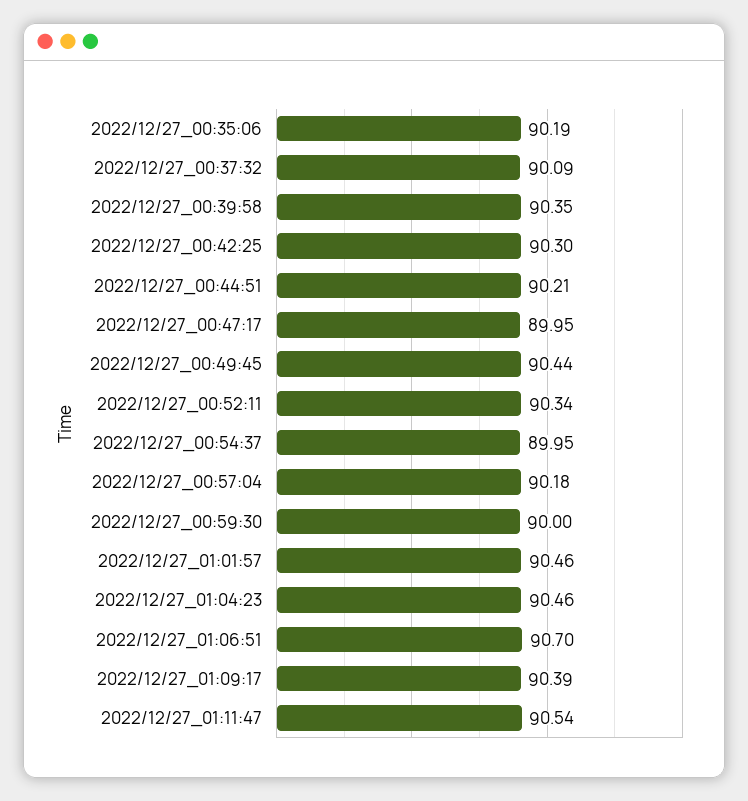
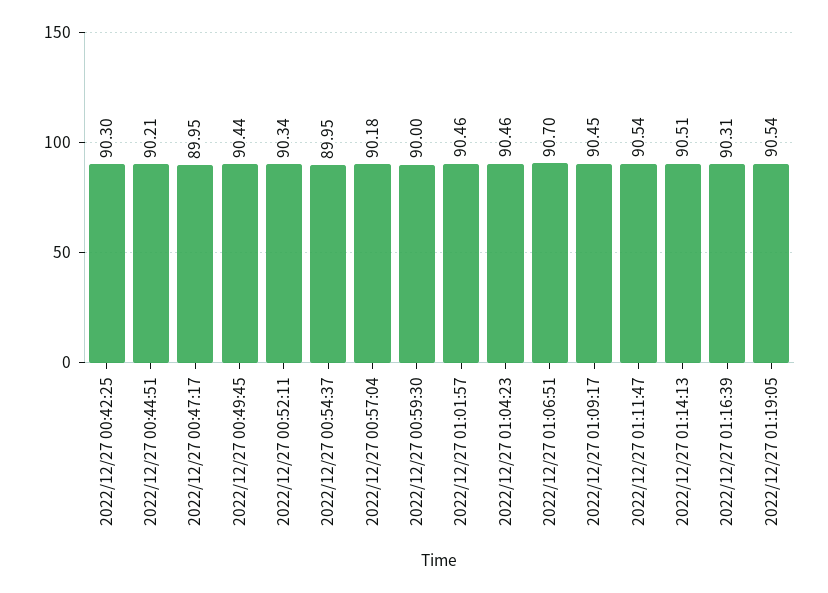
2022/12/27_00:35:06: 90.19 -> none
2022/12/27_00:37:32: 90.09 -> none
2022/12/27_00:39:58: 90.35 -> none
2022/12/27_01:09:17: 90.39 -> 90.45
2022/12/27 01:14:13: none -> 90.51
2022/12/27 01:16:39: none -> 90.31
2022/12/27 01:19:05: none -> 90.54

